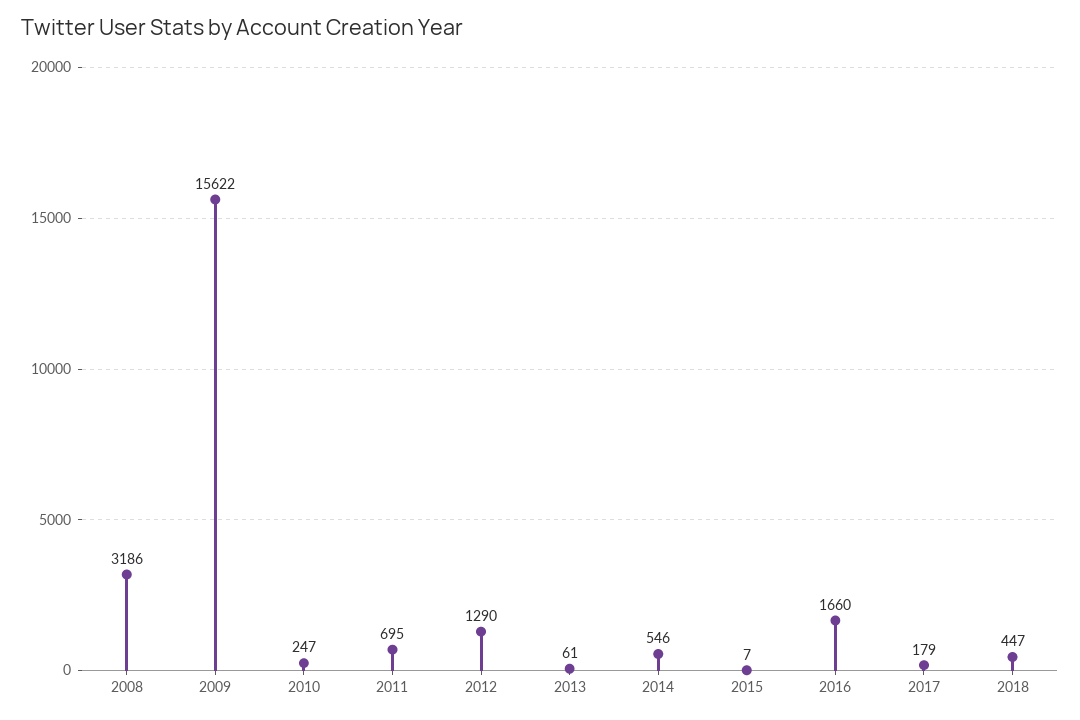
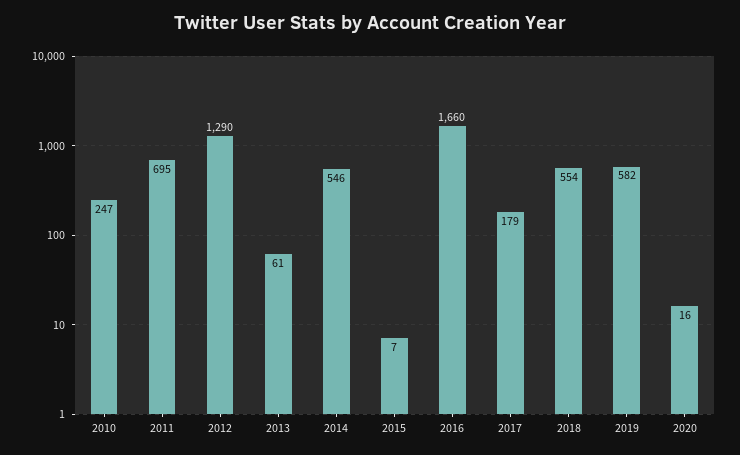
2008: 3186 -> none
2009: 15622 -> none
2018: 447 -> 554
2019: none -> 582
2020: none -> 16

